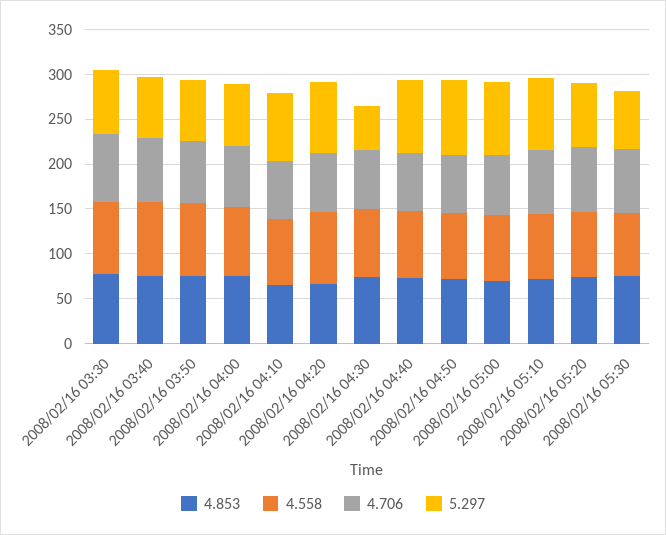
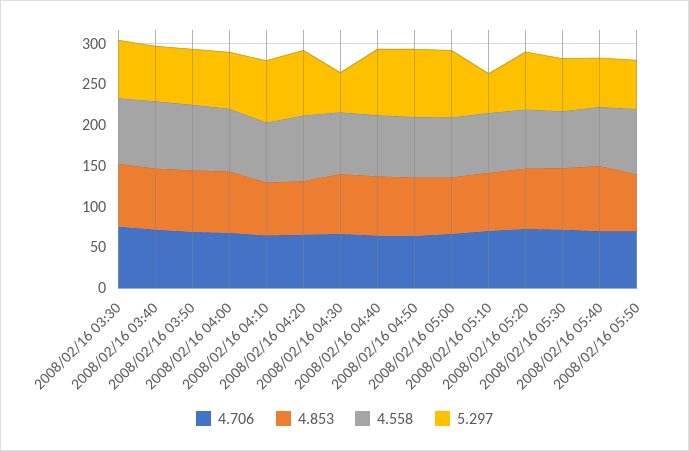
5.297, 2008/02/16 05:10: 80 -> 50
4.706, 2008/02/16 05:40: none -> 70
4.853, 2008/02/16 05:40: none -> 80
4.558, 2008/02/16 05:40: none -> 70
5.297, 2008/02/16 05:40: none -> 60
4.706, 2008/02/16 05:50: none -> 70
4.853, 2008/02/16 05:50: none -> 70
4.558, 2008/02/16 05:50: none -> 80
5.297, 2008/02/16 05:50: none -> 60

